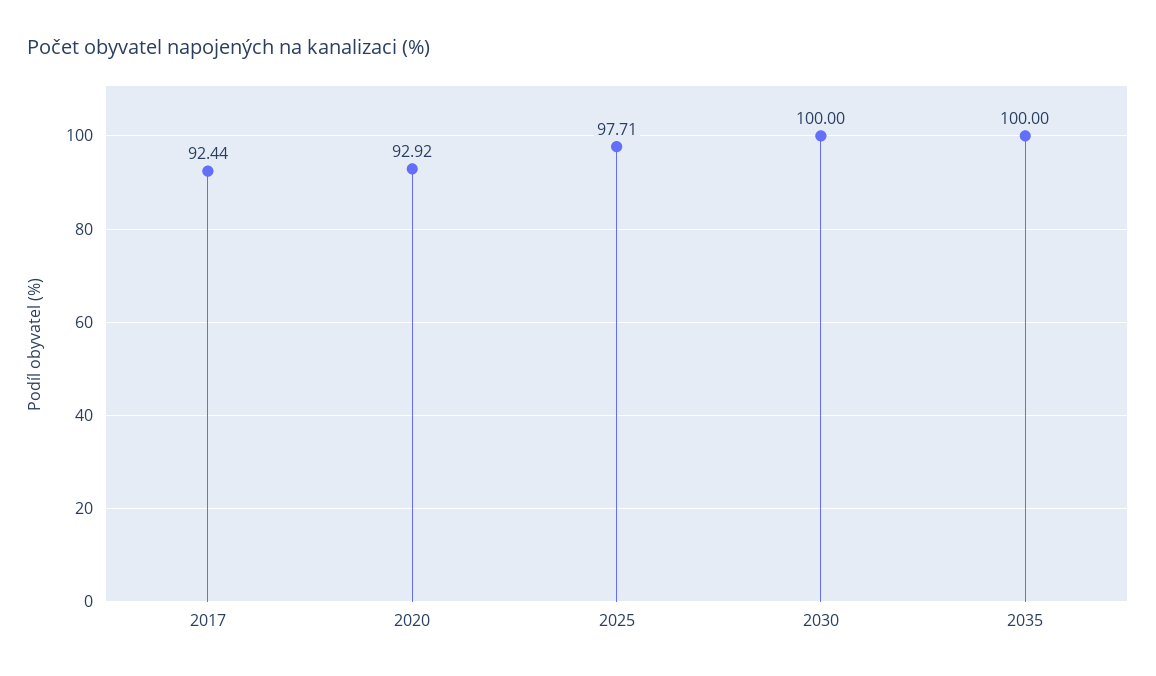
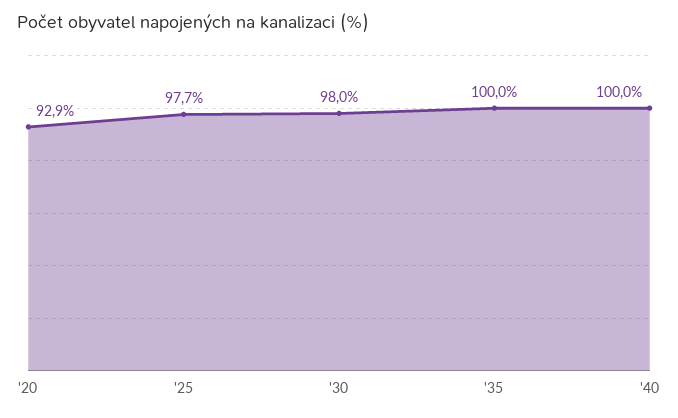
2017: 92.44 -> none
2030: 100 -> 98
'40: none -> 100

